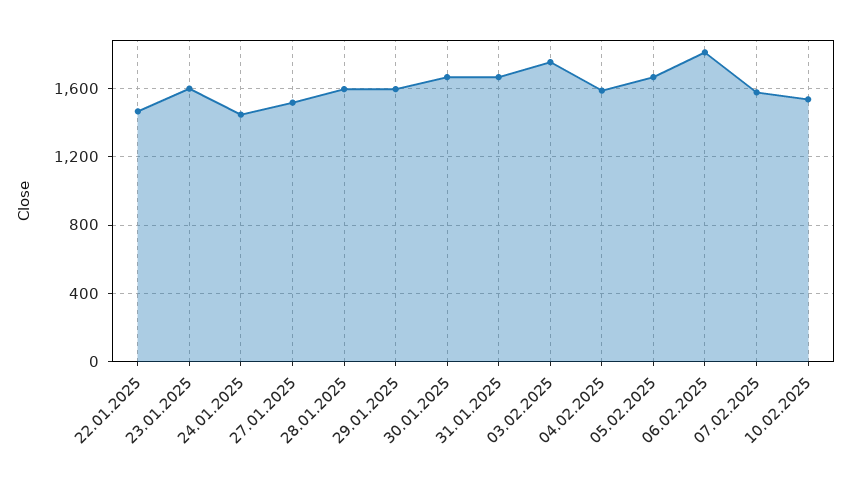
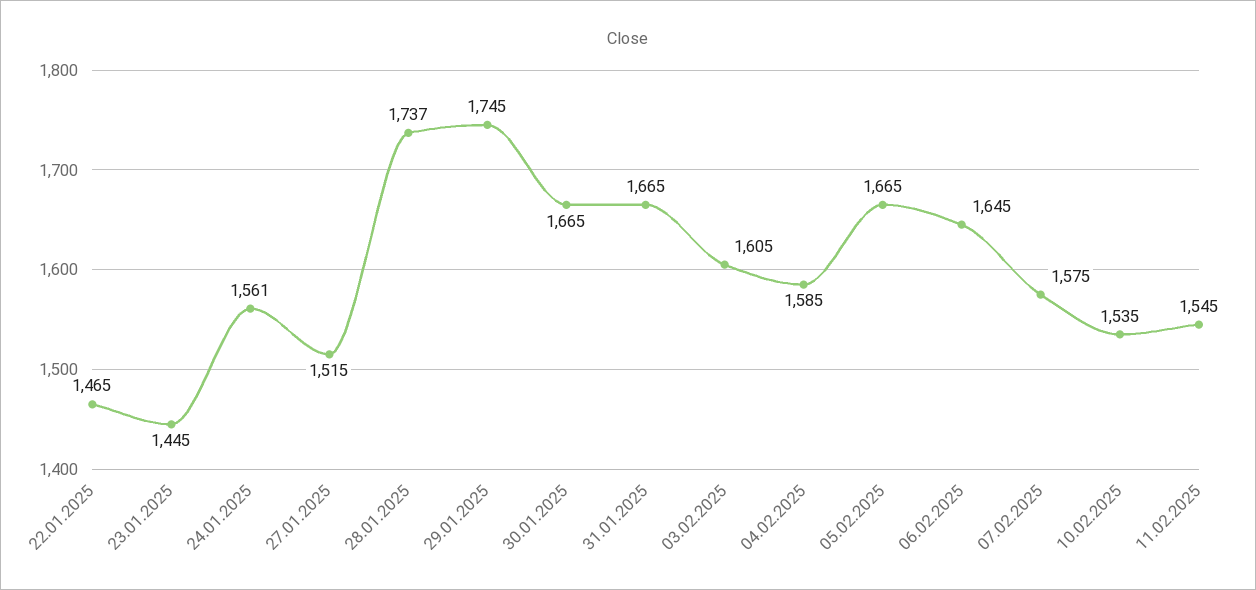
23.01.2025: 1600 -> 1445
24.01.2025: 1450 -> 1561
28.01.2025: 1600 -> 1737
29.01.2025: 1600 -> 1745
03.02.2025: 1750 -> 1605
06.02.2025: 1800 -> 1645
11.02.2025: none -> 1545

